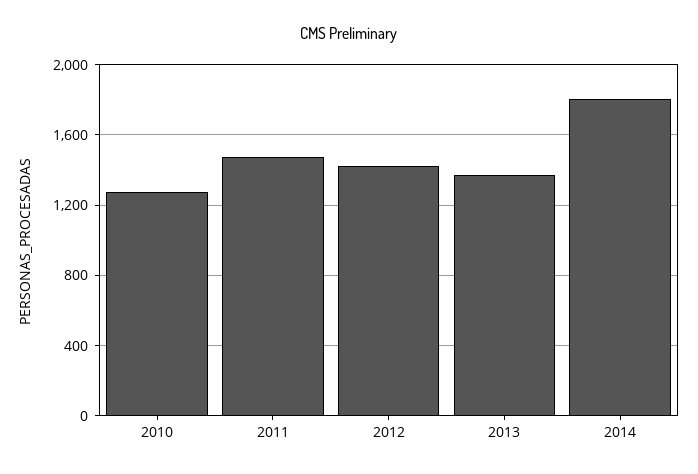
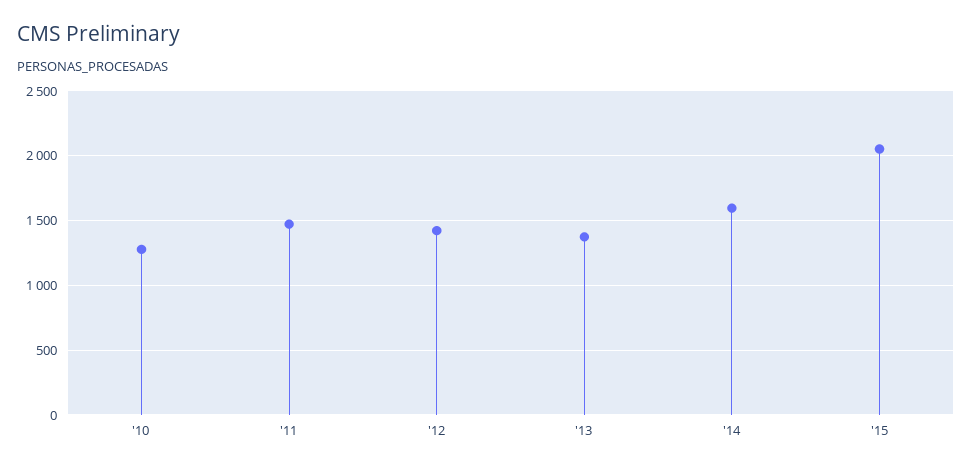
2014: 1800 -> 1600
'15: none -> 2050

